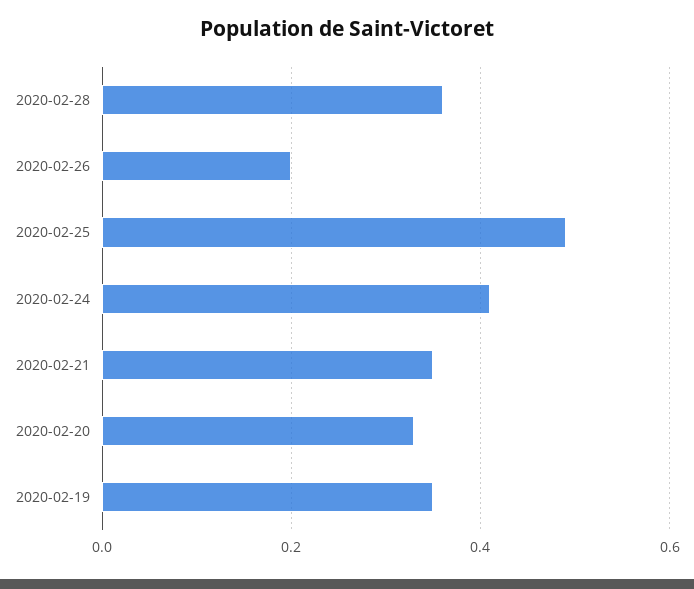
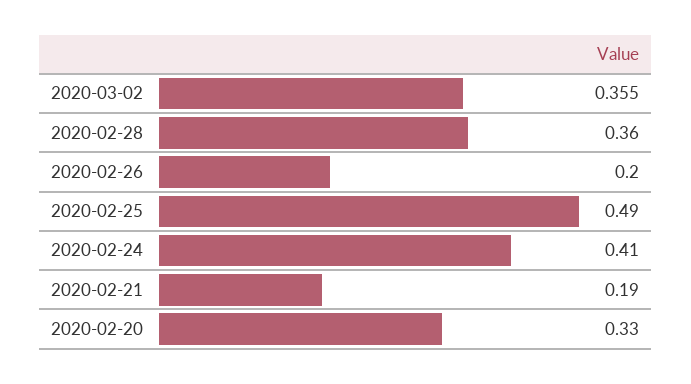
2020-02-21: 0.35 -> 0.19
2020-02-19: 0.35 -> none
2020-03-02: none -> 0.355

